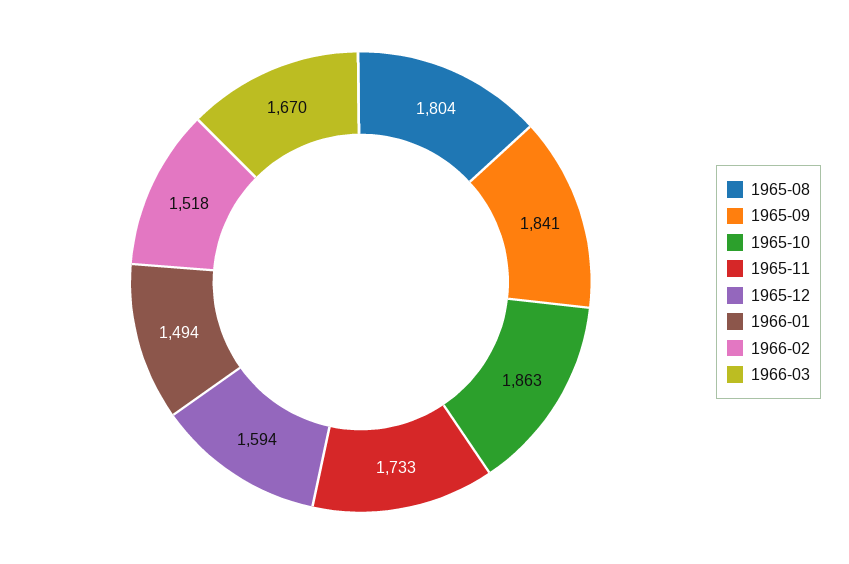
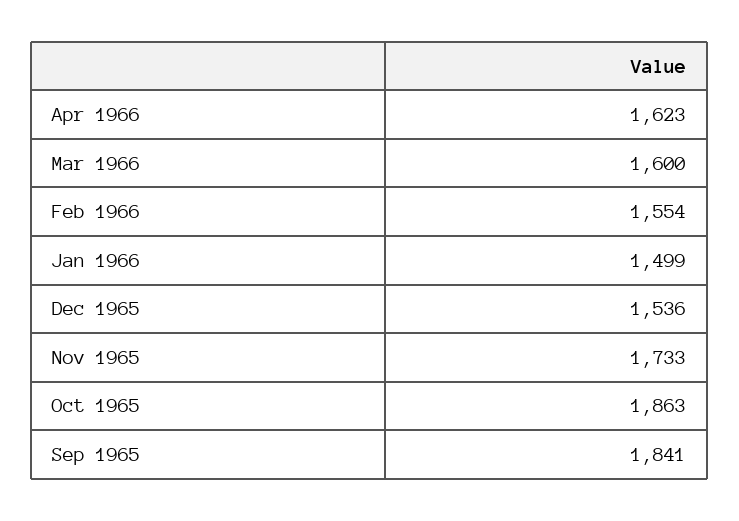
1965-08: 1804 -> none
1965-12: 1594 -> 1536
1966-01: 1494 -> 1499
1966-02: 1518 -> 1554
1966-03: 1670 -> 1600
Apr 1966: none -> 1623

